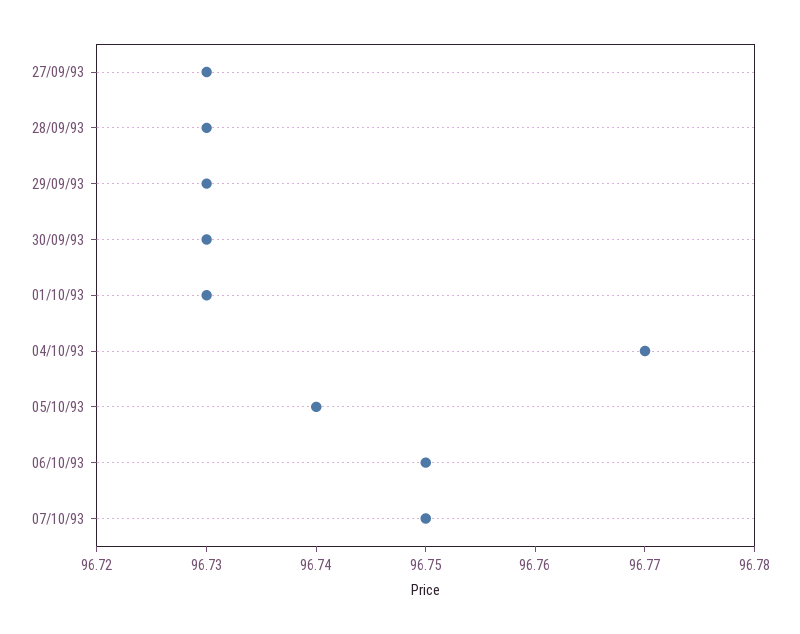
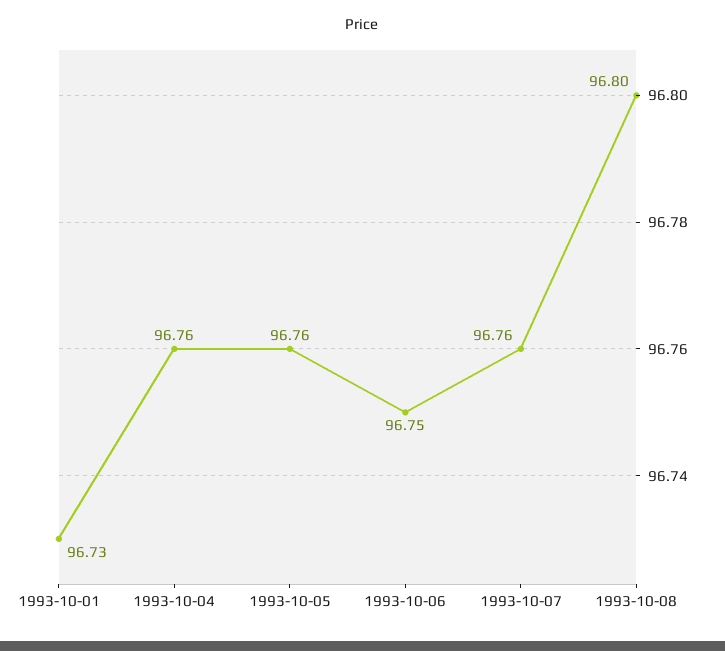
27/09/93: 96.73 -> none
28/09/93: 96.73 -> none
29/09/93: 96.73 -> none
30/09/93: 96.73 -> none
04/10/93: 96.77 -> 96.76
05/10/93: 96.74 -> 96.76
07/10/93: 96.75 -> 96.76
1993-10-08: none -> 96.8

